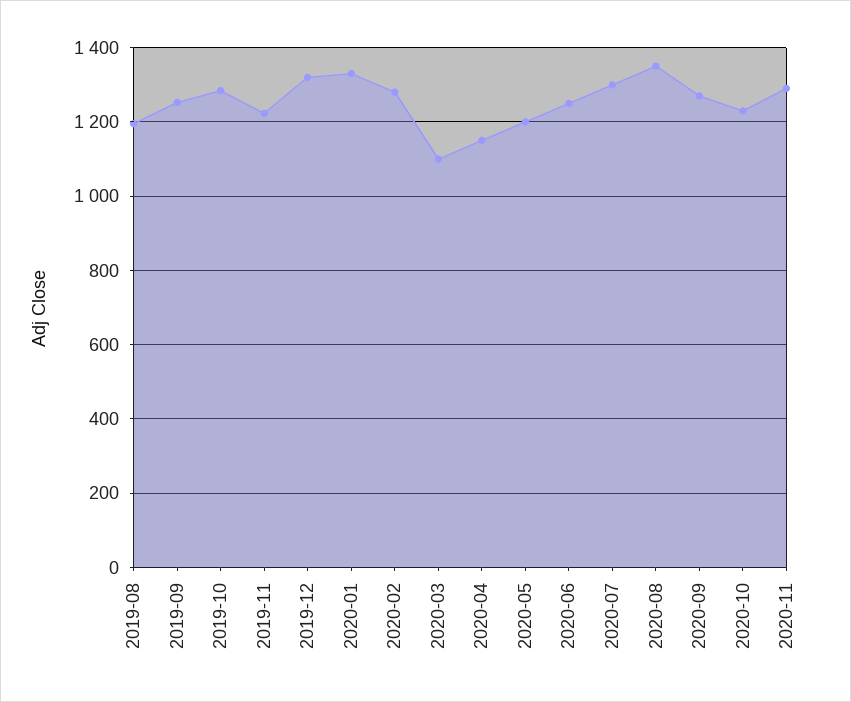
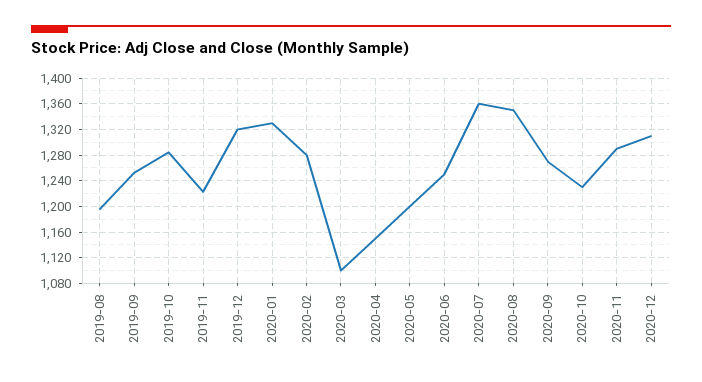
2020-07: 1300 -> 1360
2020-12: none -> 1310

